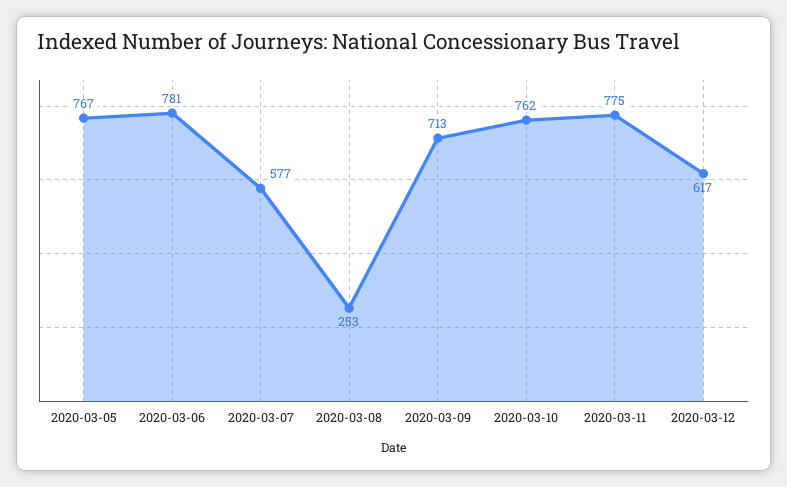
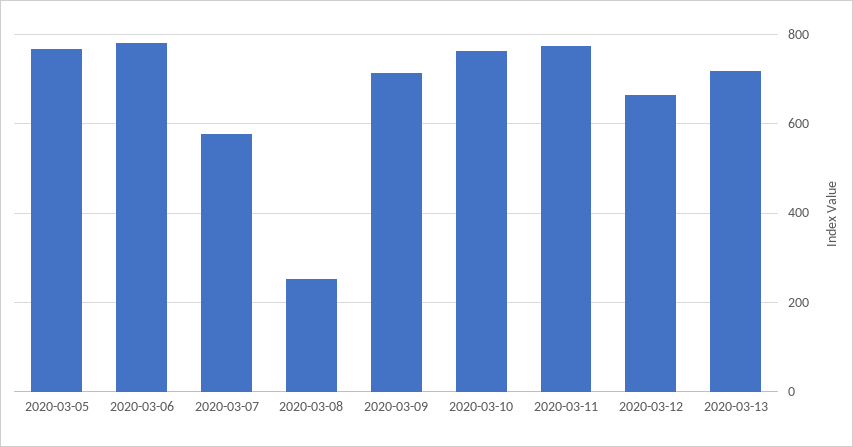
2020-03-12: 617 -> 660
2020-03-13: none -> 720

